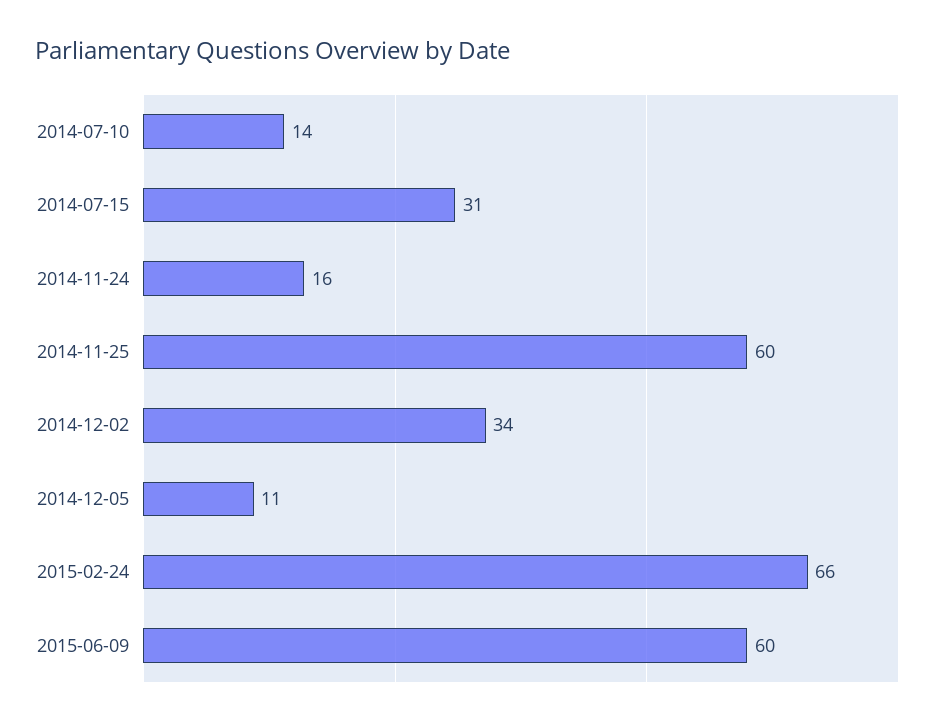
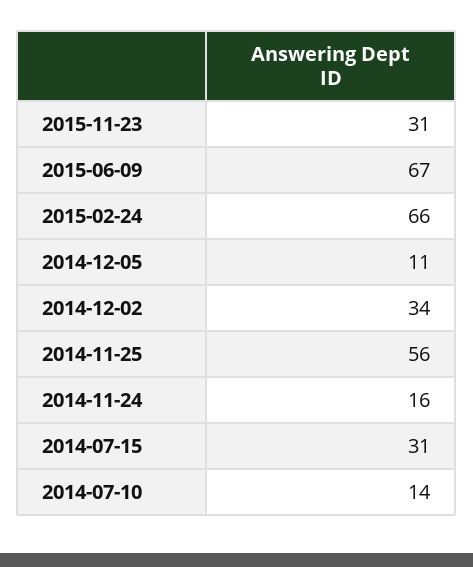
2014-11-25: 60 -> 56
2015-06-09: 60 -> 67
2015-11-23: none -> 31

